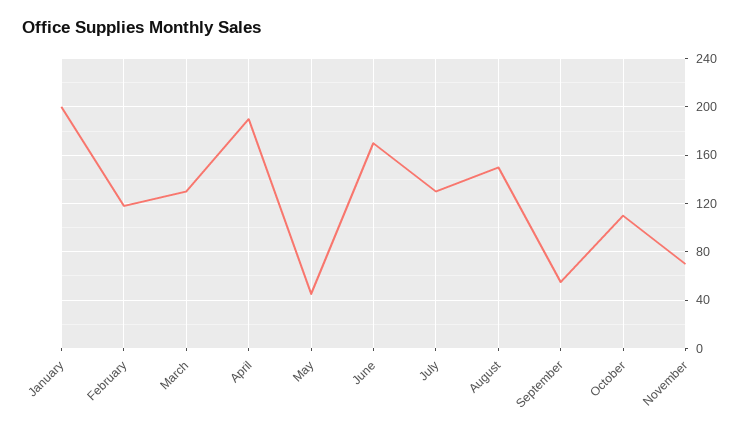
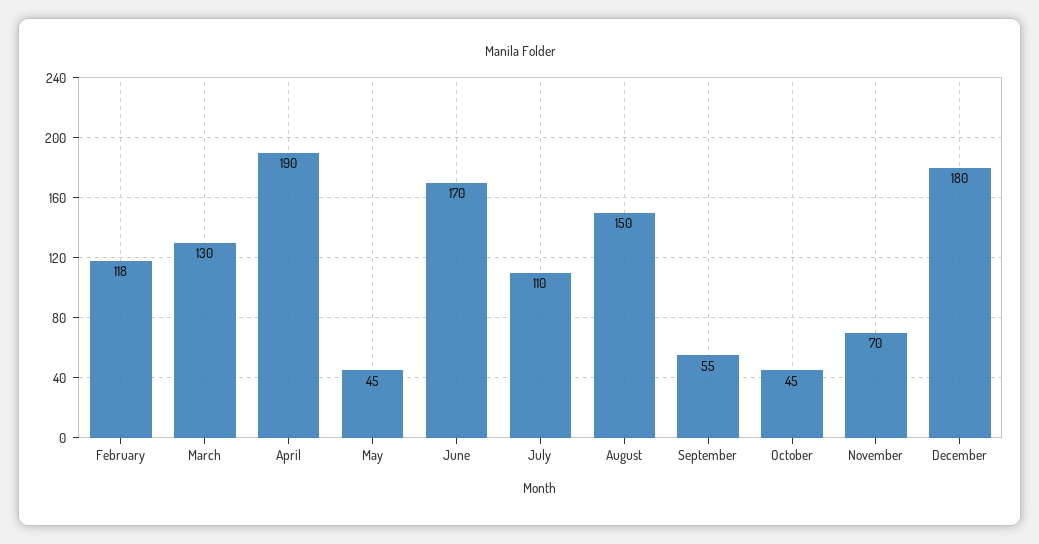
January: 200 -> none
July: 130 -> 110
October: 110 -> 45
December: none -> 180

